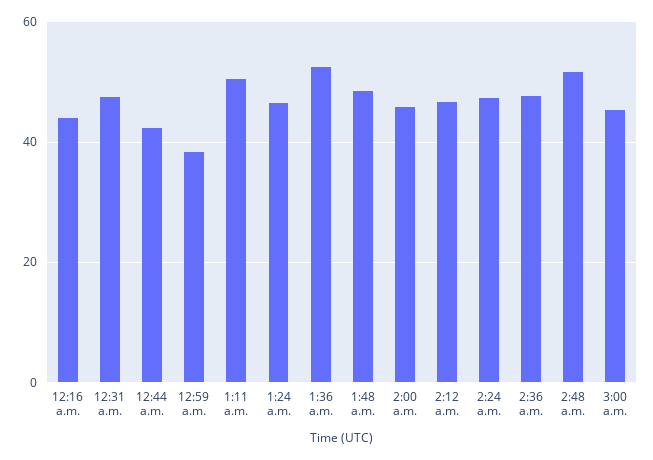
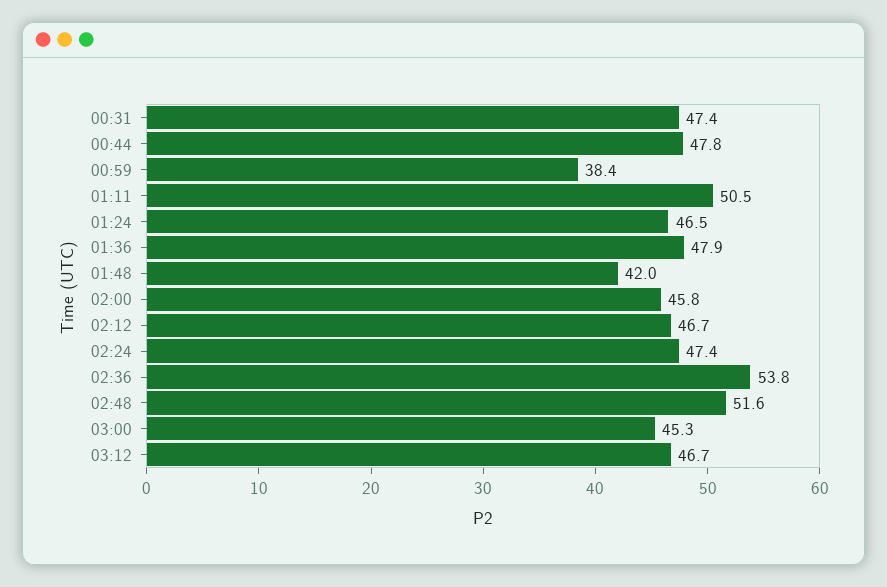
12:16 a.m.: 44 -> none
12:44 a.m.: 42 -> 47.8
1:36 a.m.: 52 -> 47.9
1:48 a.m.: 48 -> 42
2:36 a.m.: 48 -> 53.8
03:12: none -> 46.7

